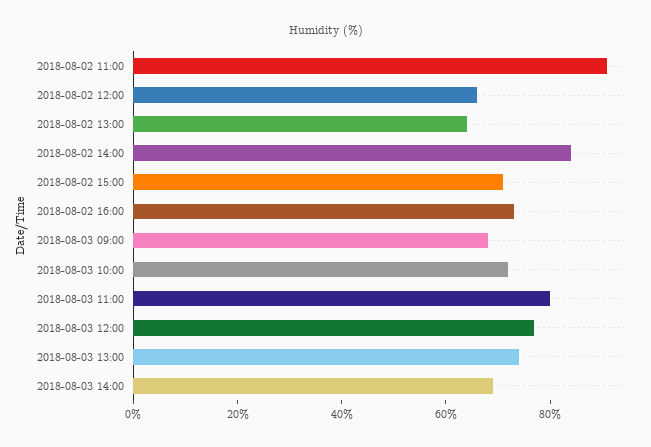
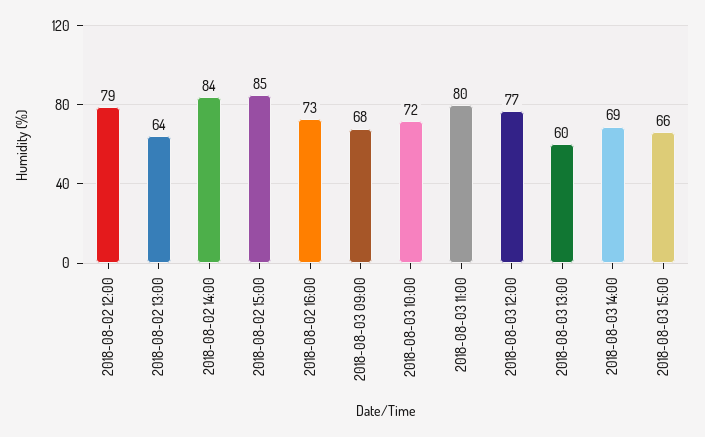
2018-08-02 11:00: 90 -> none
2018-08-02 12:00: 65 -> 79
2018-08-02 15:00: 70 -> 85
2018-08-03 13:00: 75 -> 60
2018-08-03 15:00: none -> 66

